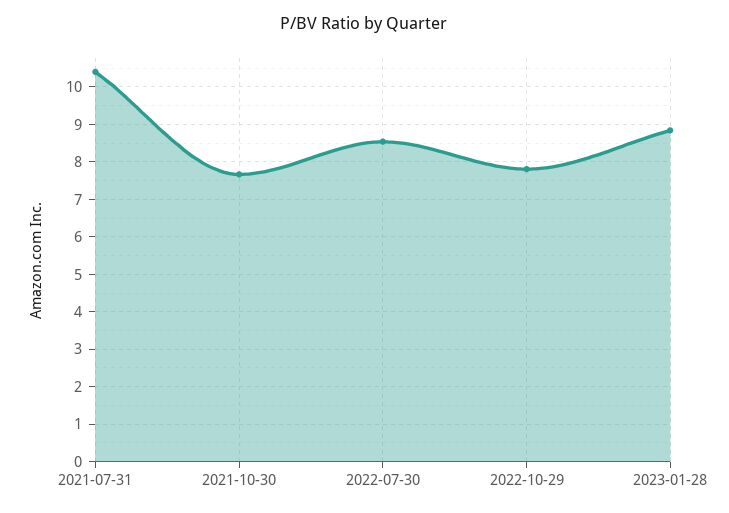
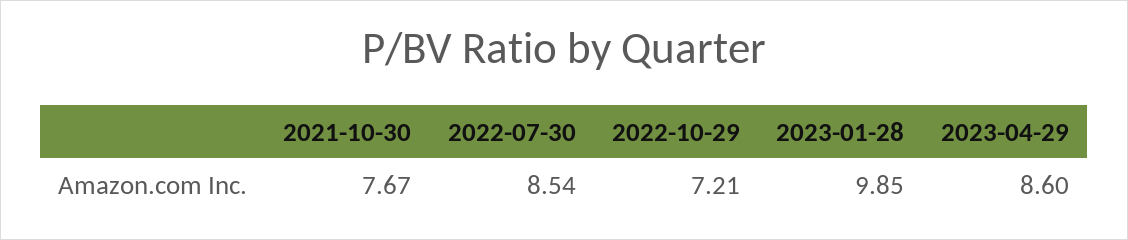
2021-07-31: 10.4 -> none
2022-10-29: 7.8 -> 7.21
2023-01-28: 8.8 -> 9.85
2023-04-29: none -> 8.6

